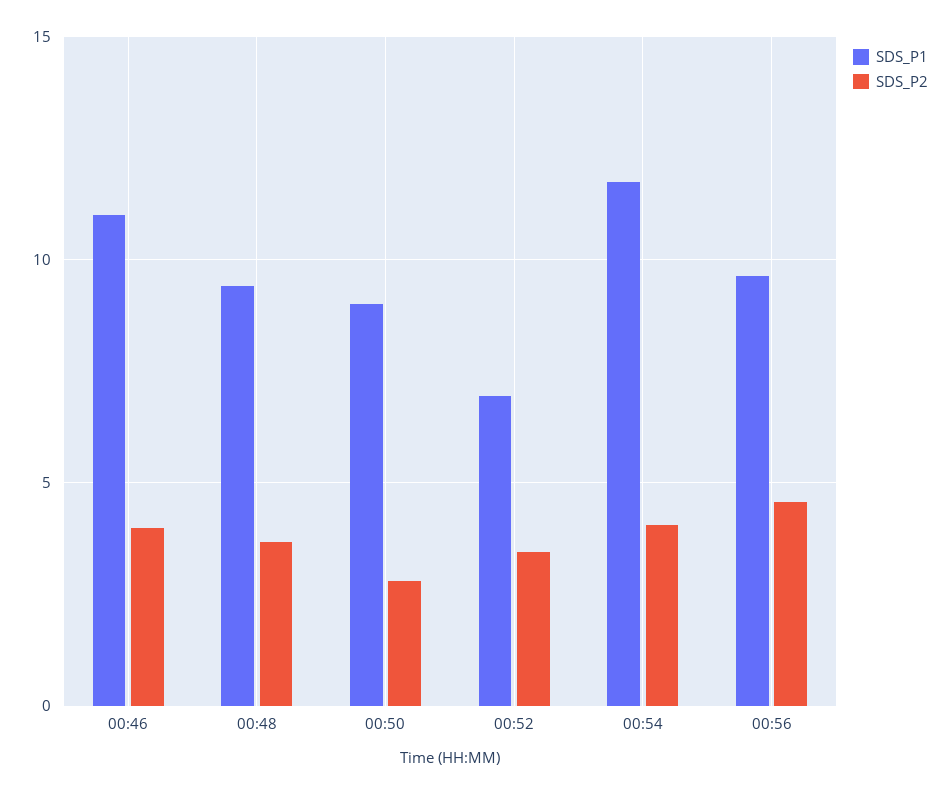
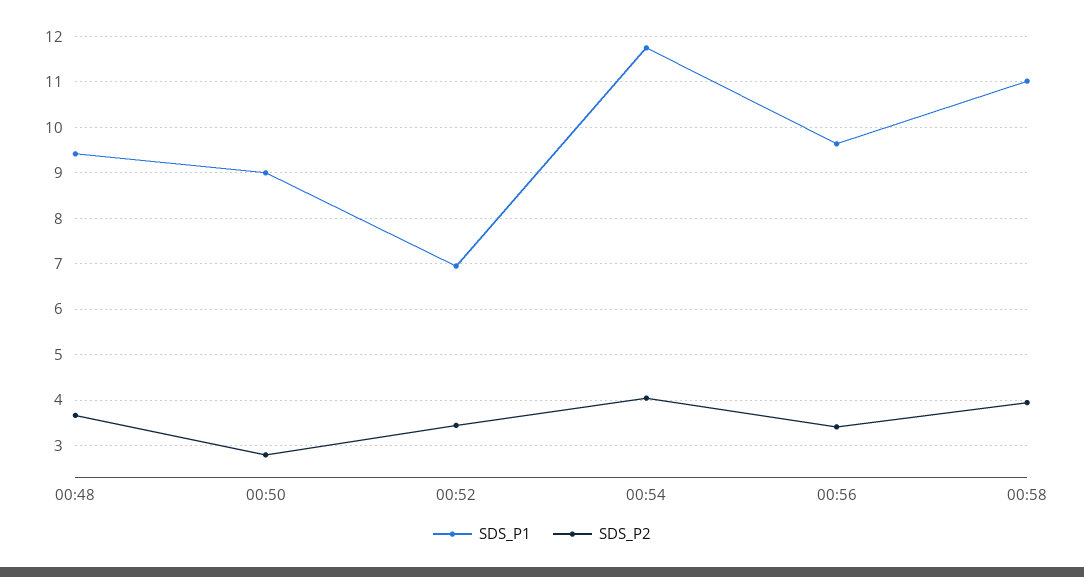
SDS_P1, 00:46: 11 -> none
SDS_P2, 00:46: 4 -> none
SDS_P2, 00:56: 4.5 -> 3.4
SDS_P1, 00:58: none -> 11
SDS_P2, 00:58: none -> 4

